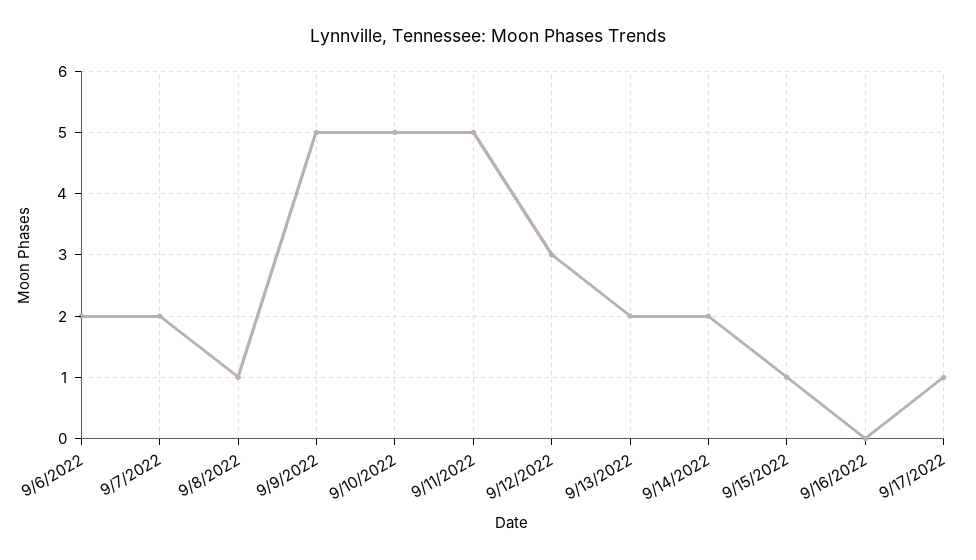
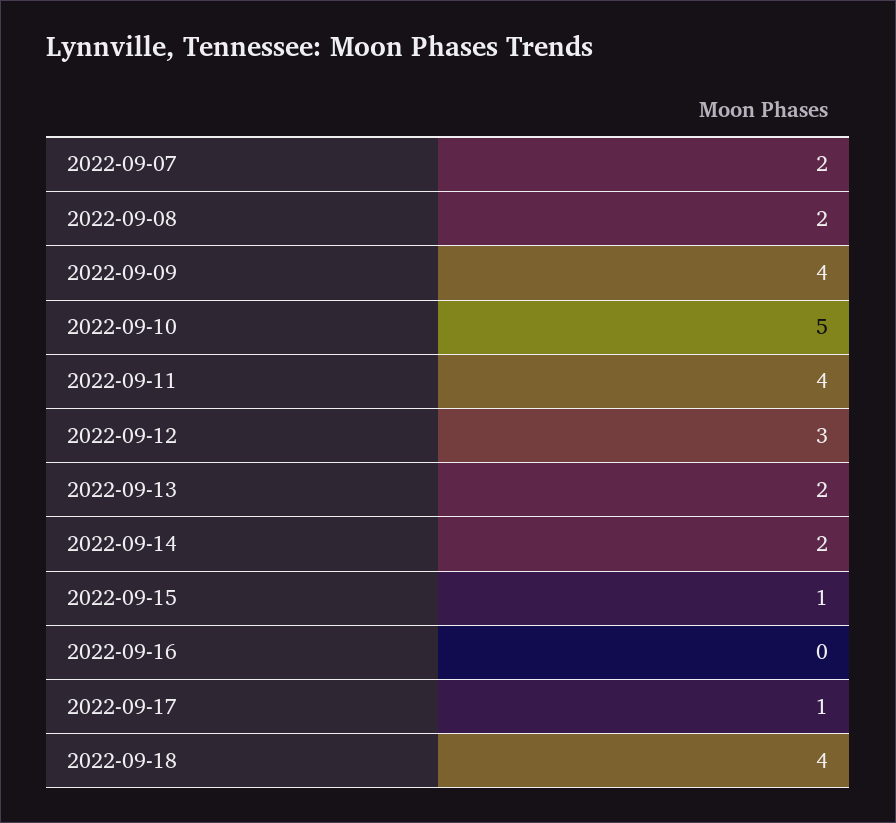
9/6/2022: 2 -> none
9/8/2022: 1 -> 2
9/9/2022: 5 -> 4
9/11/2022: 5 -> 4
2022-09-18: none -> 4

